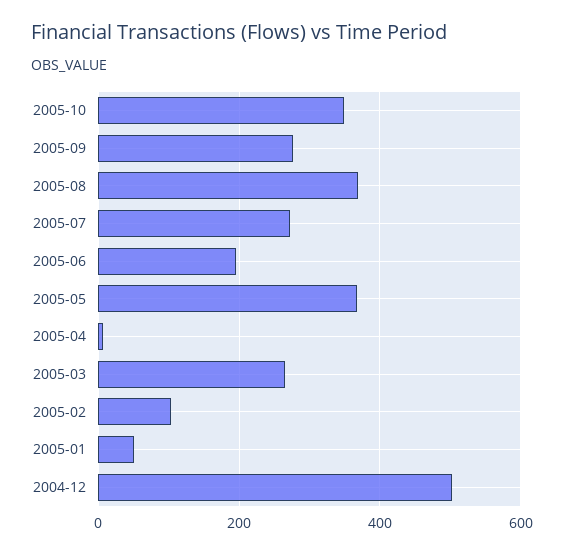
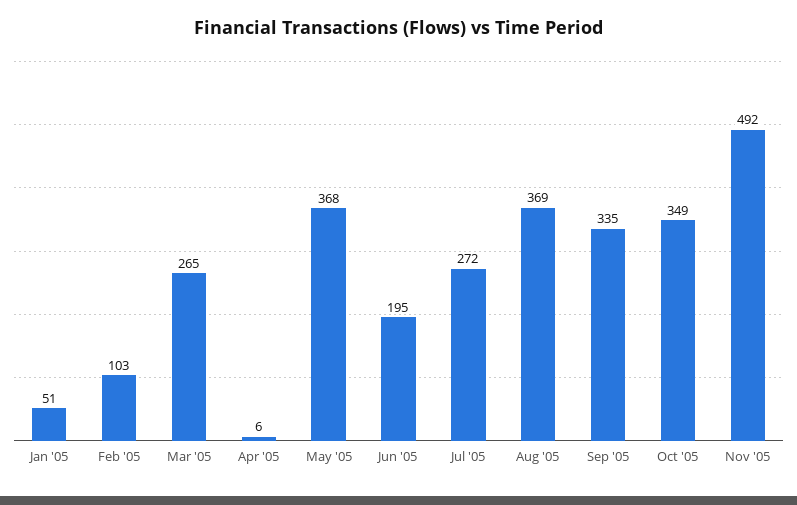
2005-09: 280 -> 335
2004-12: 500 -> none
Nov '05: none -> 492

